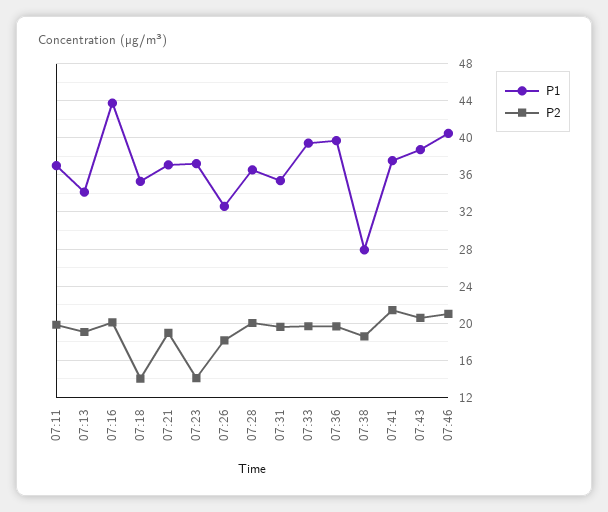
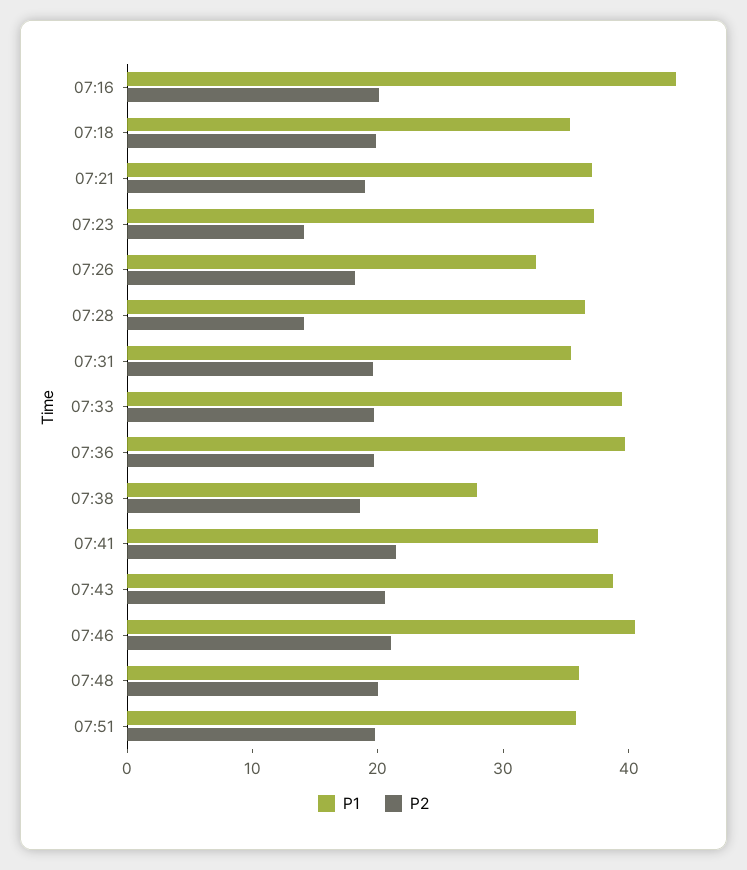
P1, 07:11: 37 -> none
P2, 07:11: 20 -> none
P1, 07:13: 34 -> none
P2, 07:13: 19 -> none
P2, 07:18: 14 -> 20
P2, 07:28: 20 -> 14
P1, 07:48: none -> 36
P2, 07:48: none -> 20
P1, 07:51: none -> 36
P2, 07:51: none -> 20

